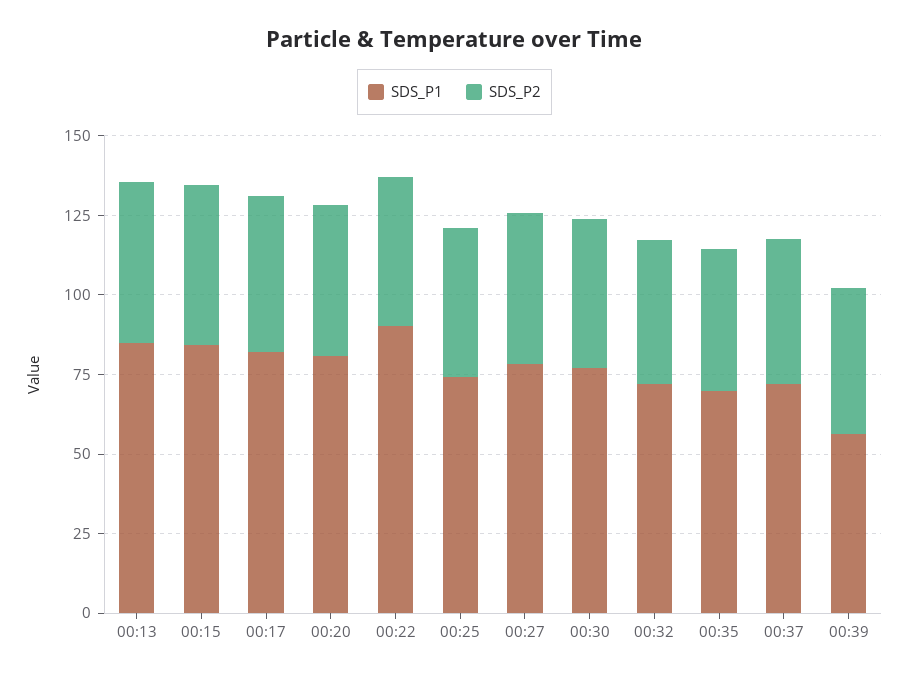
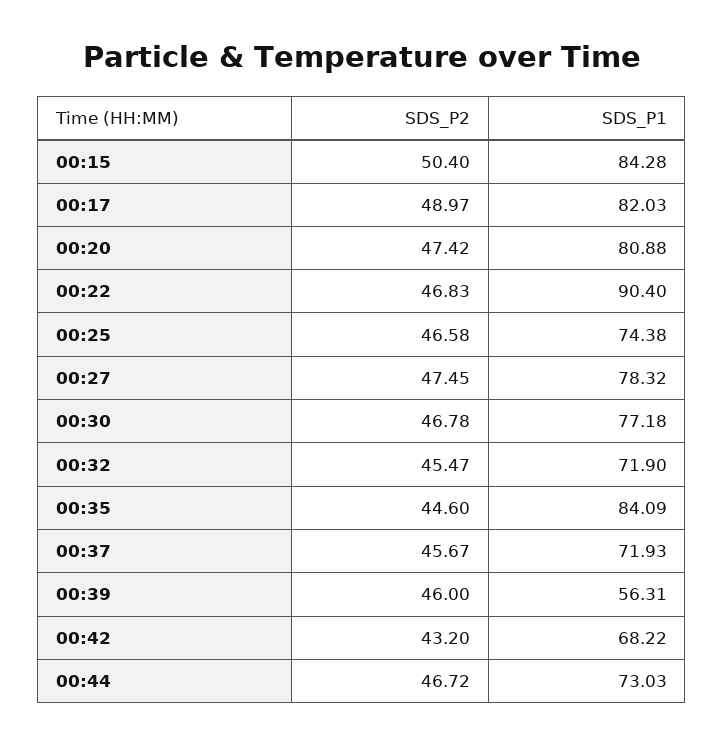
SDS_P1, 00:13: 85 -> none
SDS_P2, 00:13: 50 -> none
SDS_P1, 00:35: 70 -> 84.09
SDS_P2, 00:42: none -> 43.2
SDS_P1, 00:42: none -> 68.22
SDS_P2, 00:44: none -> 46.72
SDS_P1, 00:44: none -> 73.03

